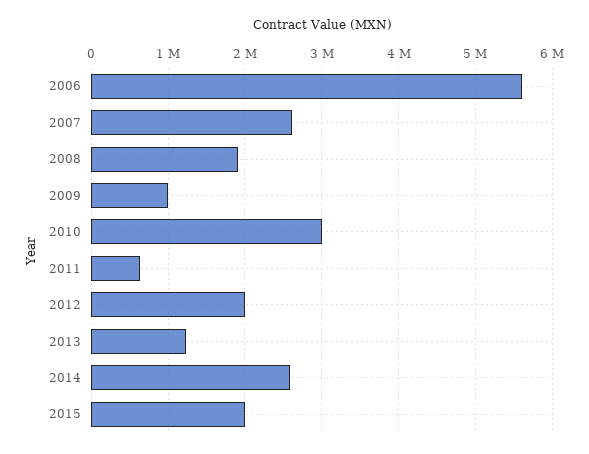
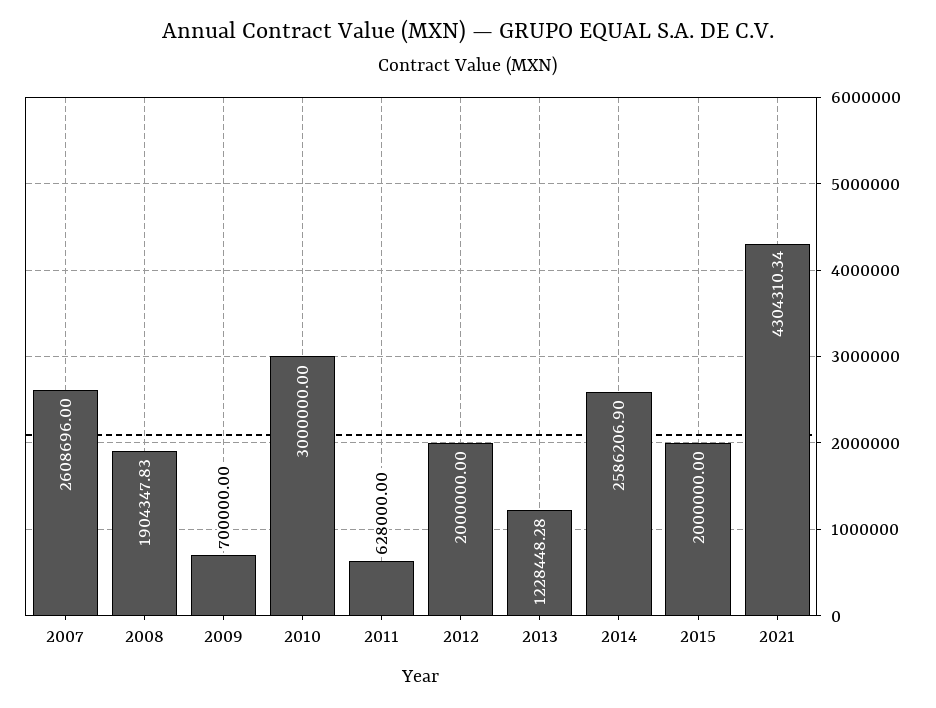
2006: 5600000 -> none
2009: 1000000 -> 700000
2021: none -> 4304310.34

